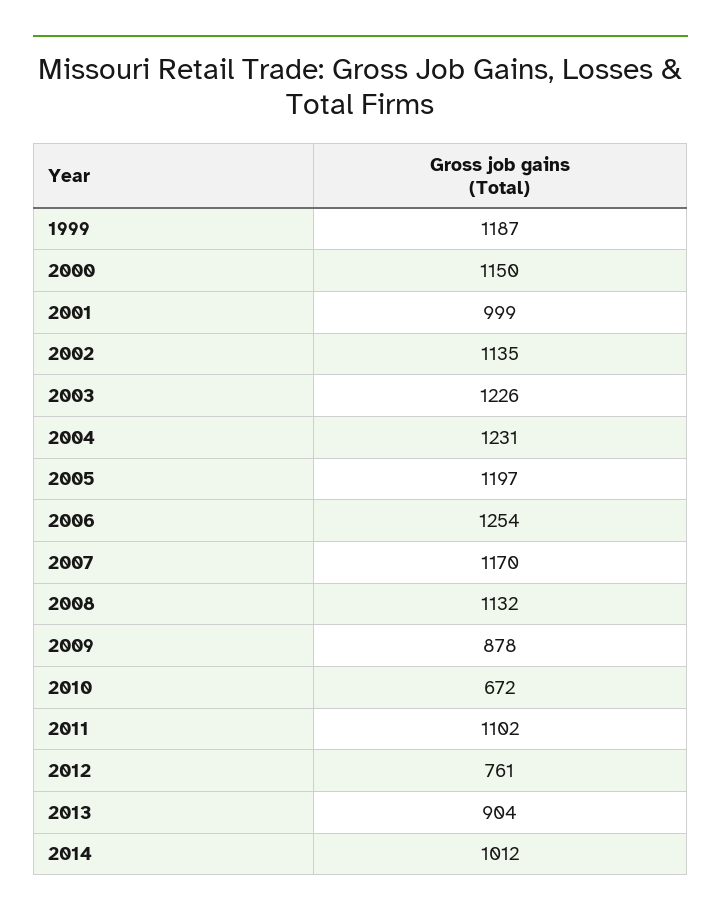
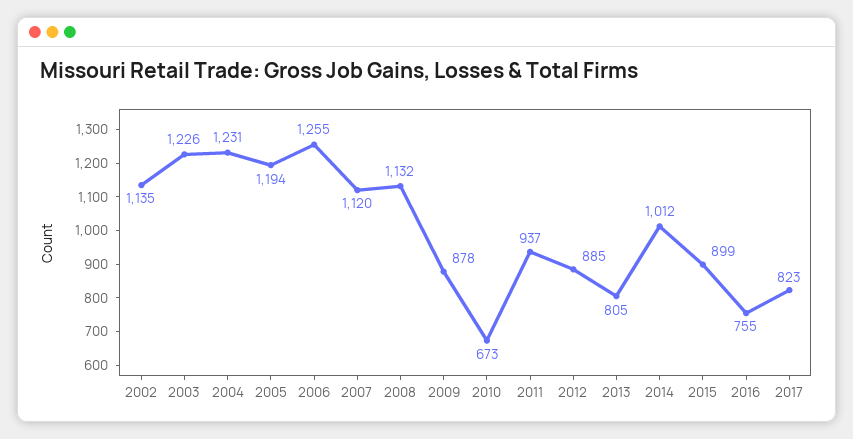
1999: 1187 -> none
2000: 1150 -> none
2001: 999 -> none
2005: 1197 -> 1194
2006: 1254 -> 1255
2007: 1170 -> 1120
2010: 672 -> 673
2011: 1102 -> 937
2012: 761 -> 885
2013: 904 -> 805
2015: none -> 899
2016: none -> 755
2017: none -> 823

